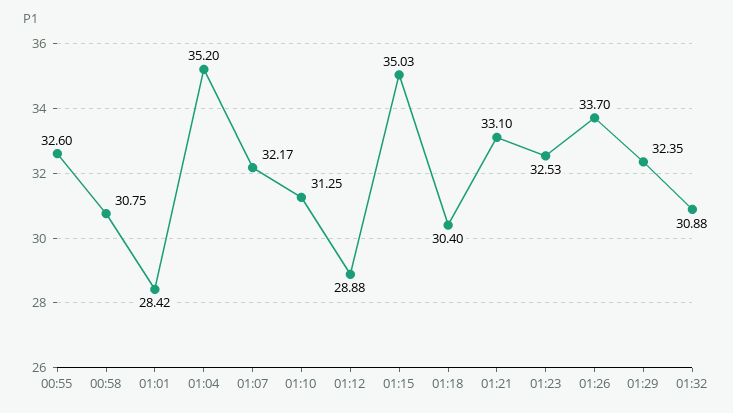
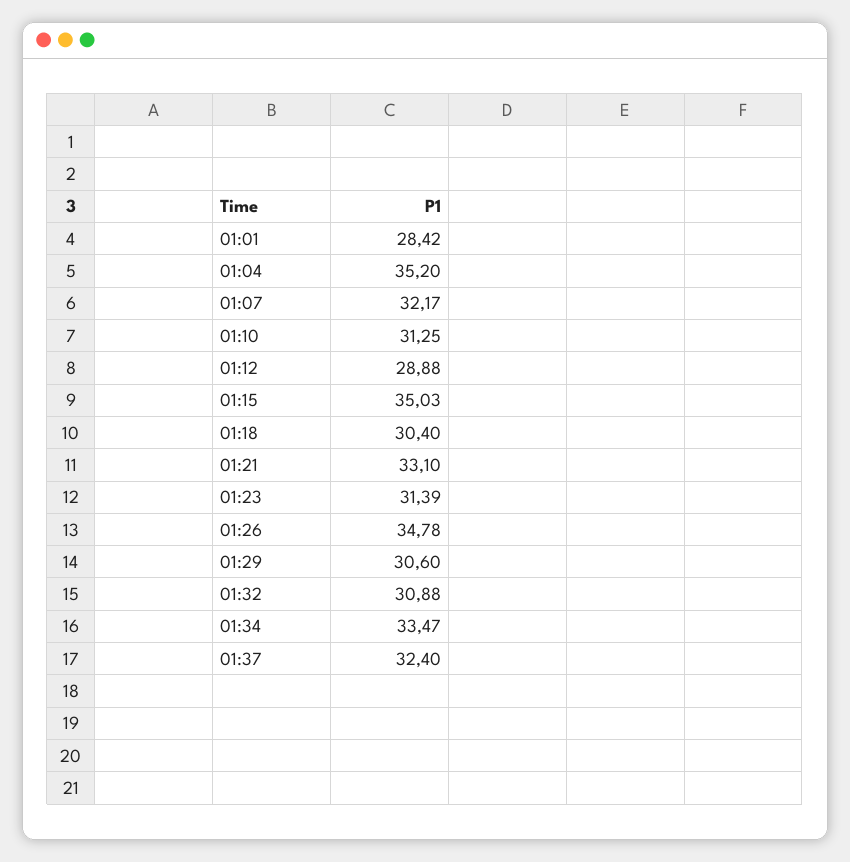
00:55: 32.6 -> none
00:58: 30.75 -> none
01:23: 32.53 -> 31.39
01:26: 33.7 -> 34.78
01:29: 32.35 -> 30.6
01:34: none -> 33.47
01:37: none -> 32.4

